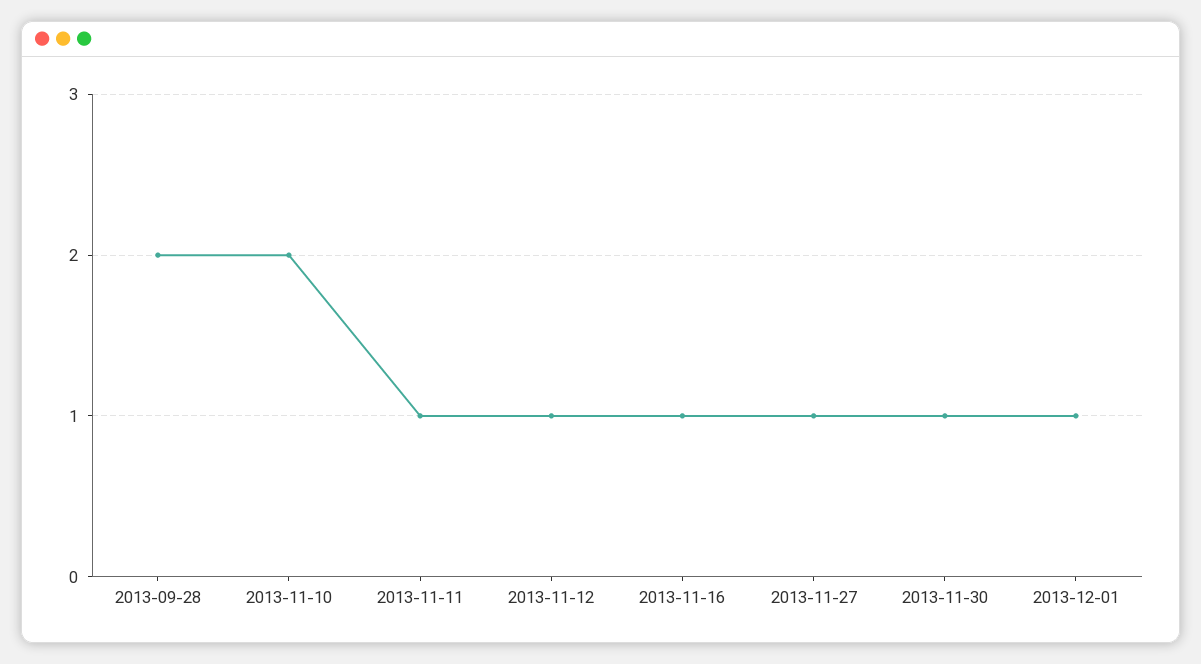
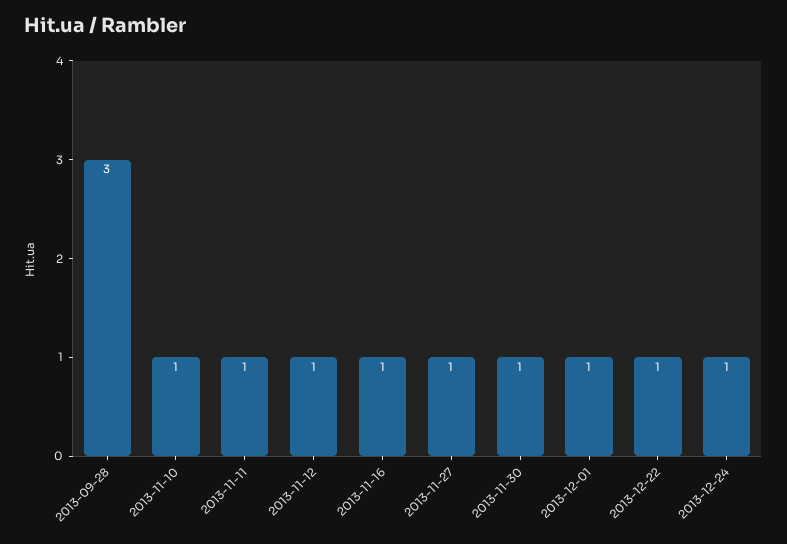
2013-09-28: 2 -> 3
2013-11-10: 2 -> 1
2013-12-22: none -> 1
2013-12-24: none -> 1

